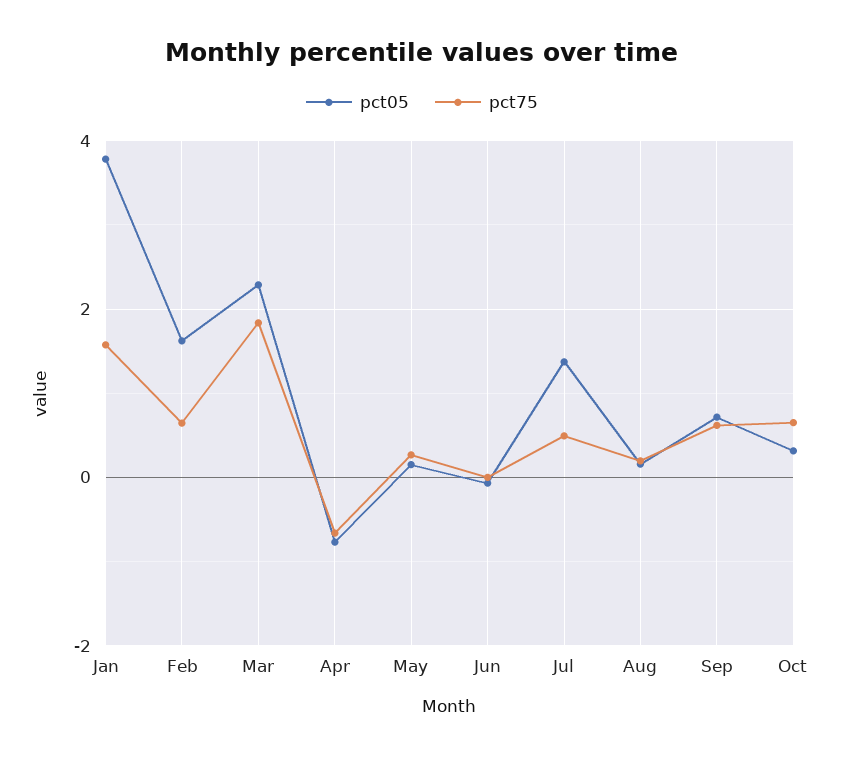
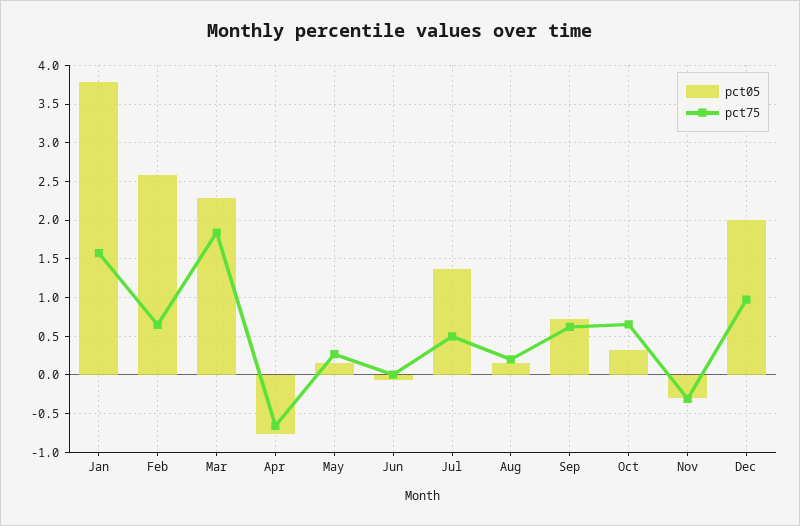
pct05, Feb: 1.6 -> 2.6
pct05, Nov: none -> -0.3
pct75, Nov: none -> -0.3
pct05, Dec: none -> 2
pct75, Dec: none -> 1

